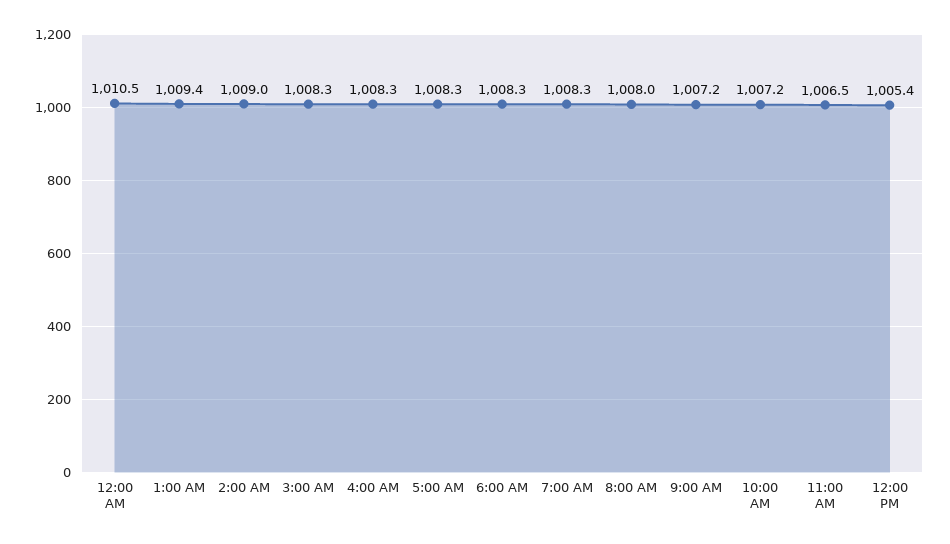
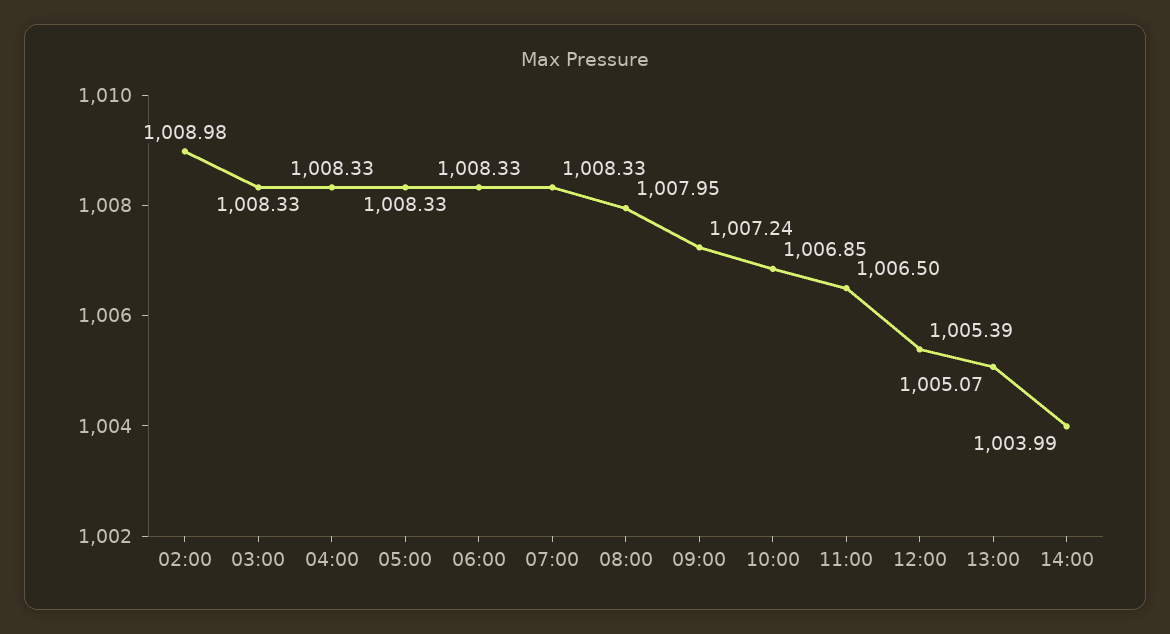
12:00 AM: 1010.5 -> none
1:00 AM: 1009.4 -> none
10:00 AM: 1007.2 -> 1006.85
13:00: none -> 1005.07
14:00: none -> 1003.99

